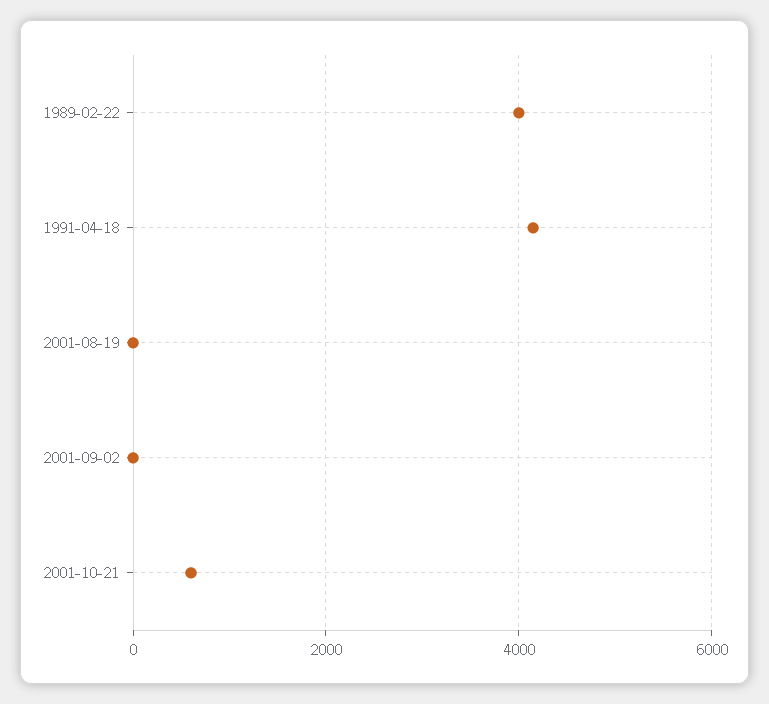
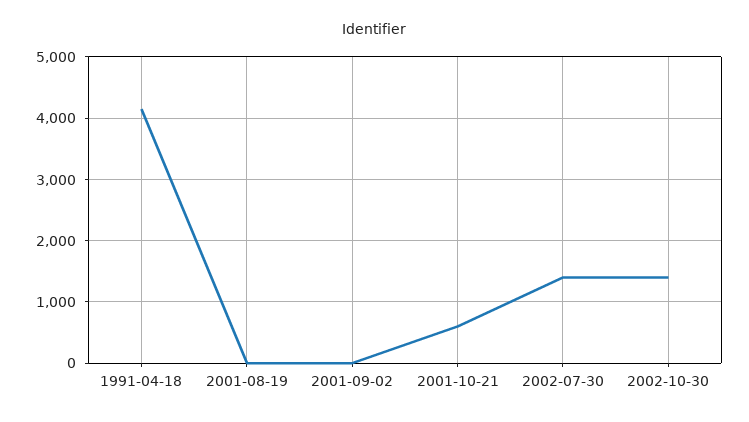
1989-02-22: 4000 -> none
2002-07-30: none -> 1400
2002-10-30: none -> 1400

